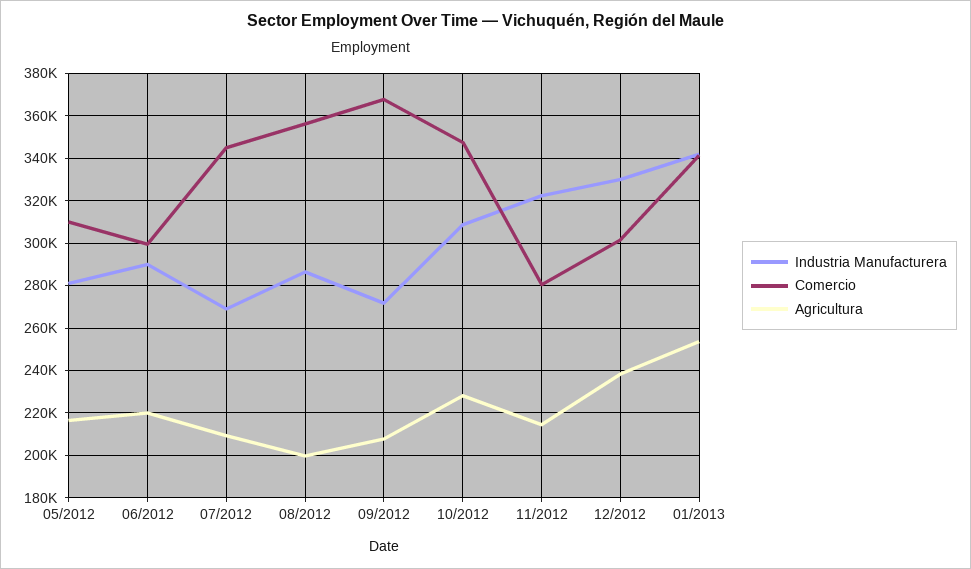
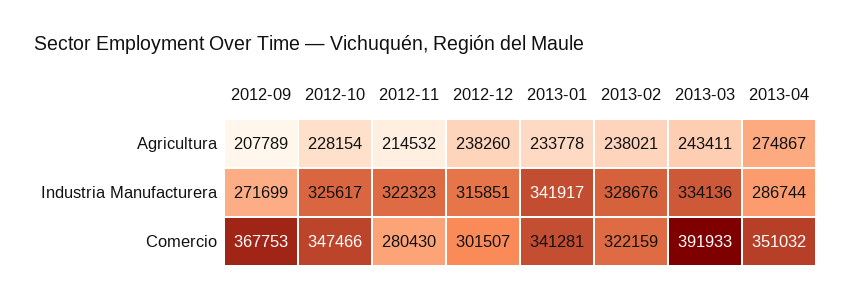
Industria Manufacturera, 05/2012: 280000 -> none
Comercio, 05/2012: 310000 -> none
Agricultura, 05/2012: 215000 -> none
Industria Manufacturera, 06/2012: 290000 -> none
Comercio, 06/2012: 300000 -> none
Agricultura, 06/2012: 220000 -> none
Industria Manufacturera, 07/2012: 270000 -> none
Comercio, 07/2012: 345000 -> none
Agricultura, 07/2012: 210000 -> none
Industria Manufacturera, 08/2012: 285000 -> none
Comercio, 08/2012: 355000 -> none
Agricultura, 08/2012: 200000 -> none
Industria Manufacturera, 10/2012: 310000 -> 325617
Industria Manufacturera, 12/2012: 330000 -> 315851
Agricultura, 01/2013: 255000 -> 233778
Agricultura, 2013-02: none -> 238021
Agricultura, 2013-03: none -> 243411
Agricultura, 2013-04: none -> 274867
Industria Manufacturera, 2013-02: none -> 328676
Industria Manufacturera, 2013-03: none -> 334136
Industria Manufacturera, 2013-04: none -> 286744
Comercio, 2013-02: none -> 322159
Comercio, 2013-03: none -> 391933
Comercio, 2013-04: none -> 351032

